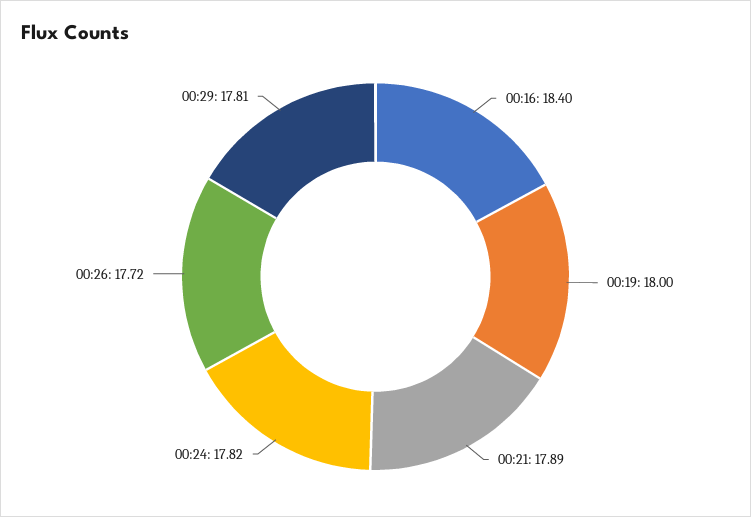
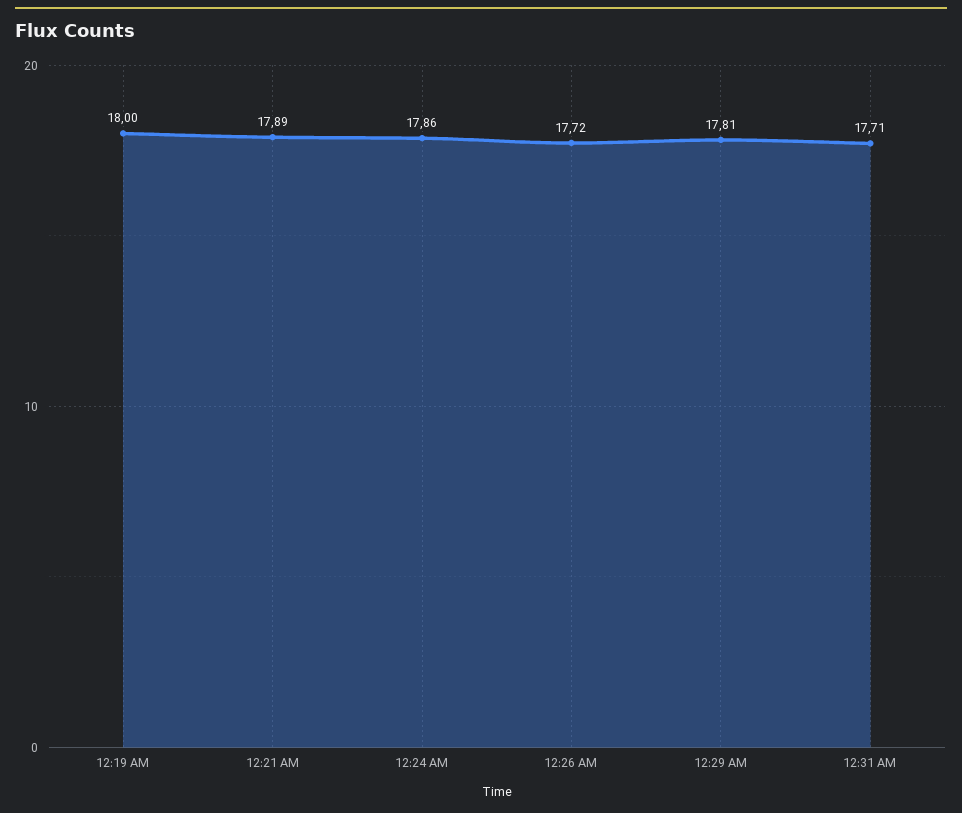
00:16: 18.4 -> none
00:24: 17.82 -> 17.86
12:31 AM: none -> 17.71

